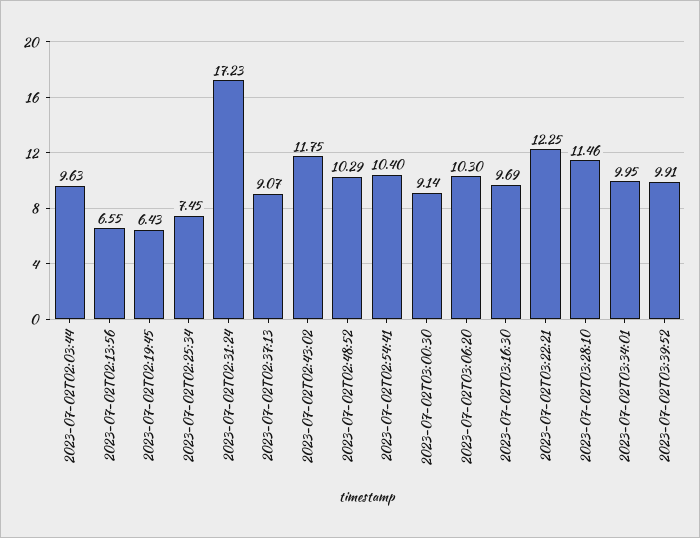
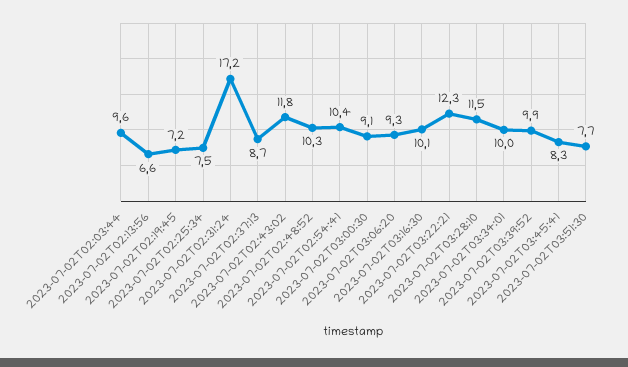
2023-07-02T02:19:45: 6.43 -> 7.2
2023-07-02T02:37:13: 9.07 -> 8.7
2023-07-02T03:06:20: 10.3 -> 9.3
2023-07-02T03:16:30: 9.69 -> 10.1
2023-07-02T03:45:41: none -> 8.3
2023-07-02T03:51:30: none -> 7.7

